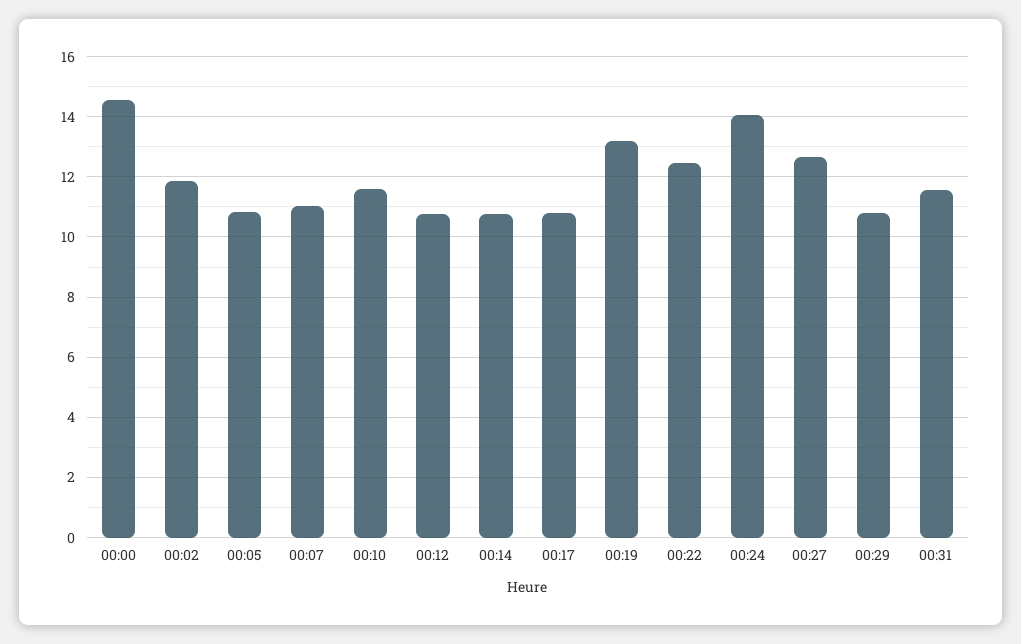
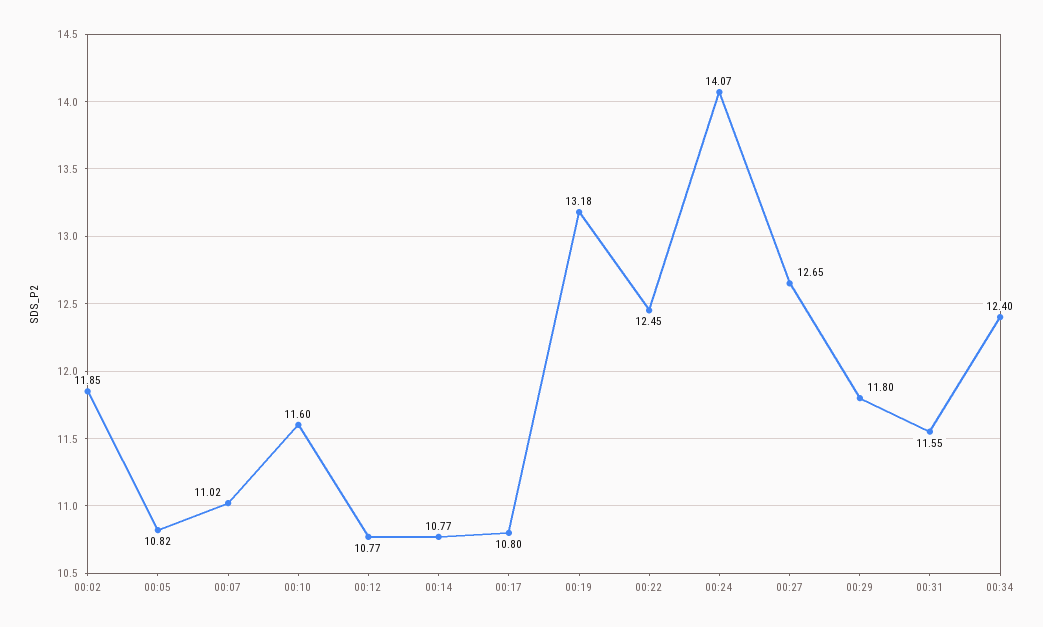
00:00: 14.6 -> none
00:29: 10.8 -> 11.8
00:34: none -> 12.4

